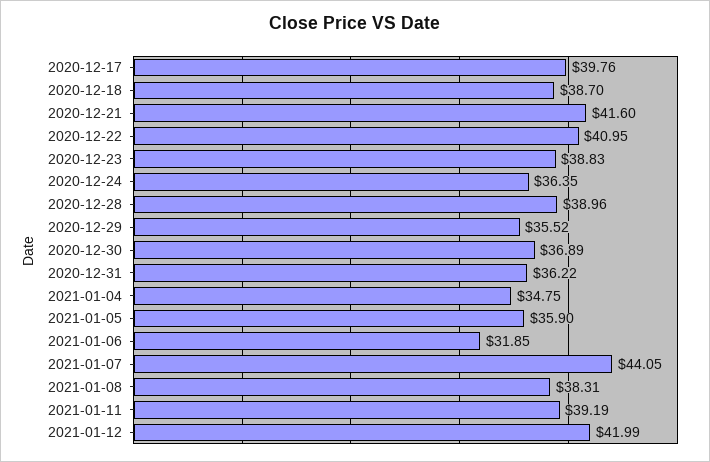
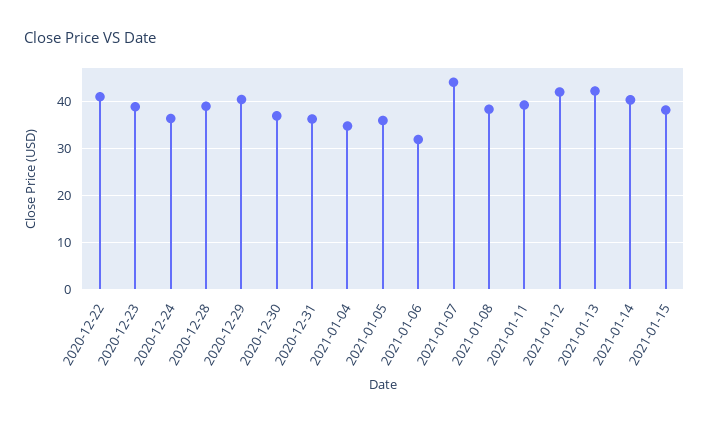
2020-12-17: 39.76 -> none
2020-12-18: 38.7 -> none
2020-12-21: 41.6 -> none
2020-12-29: 35.52 -> 40
2021-01-13: none -> 42
2021-01-14: none -> 40
2021-01-15: none -> 38

